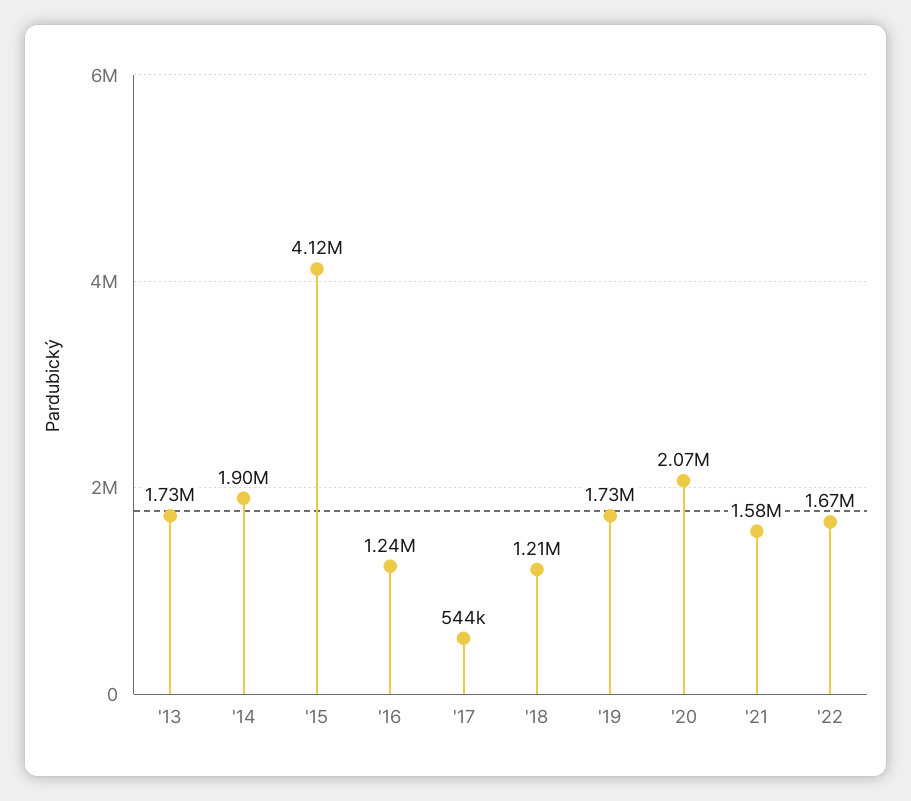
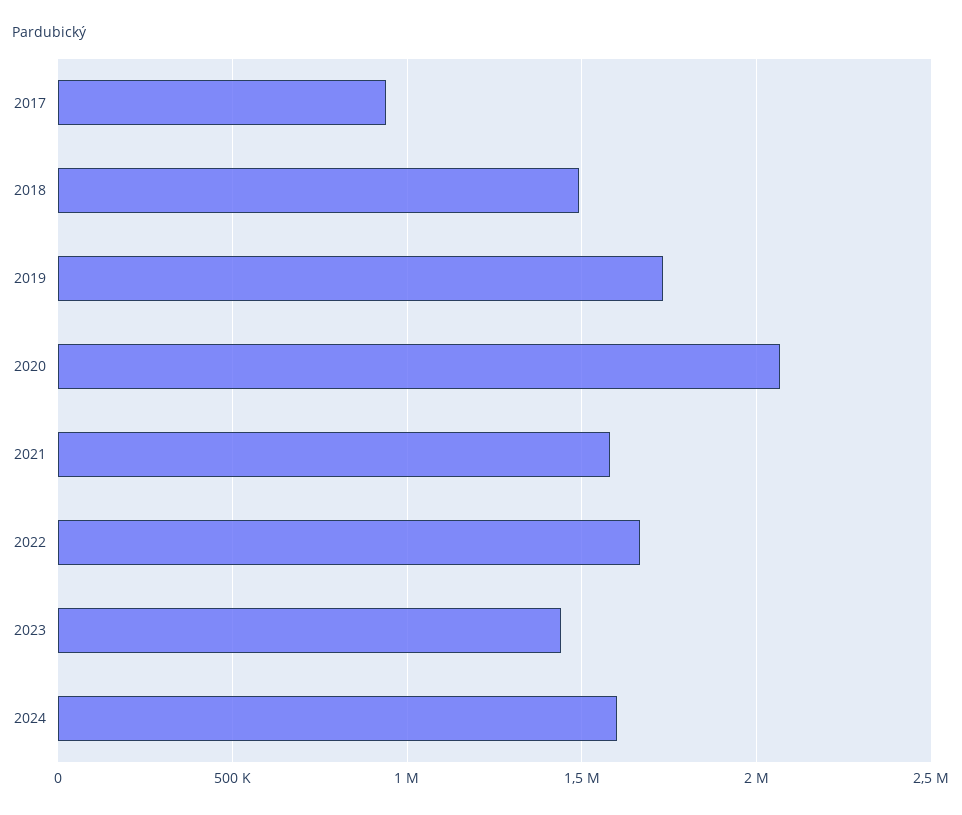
'13: 1730000 -> none
'14: 1900000 -> none
'15: 4120000 -> none
'16: 1240000 -> none
'17: 544000 -> 950000
'18: 1210000 -> 1500000
2023: none -> 1450000
2024: none -> 1600000

